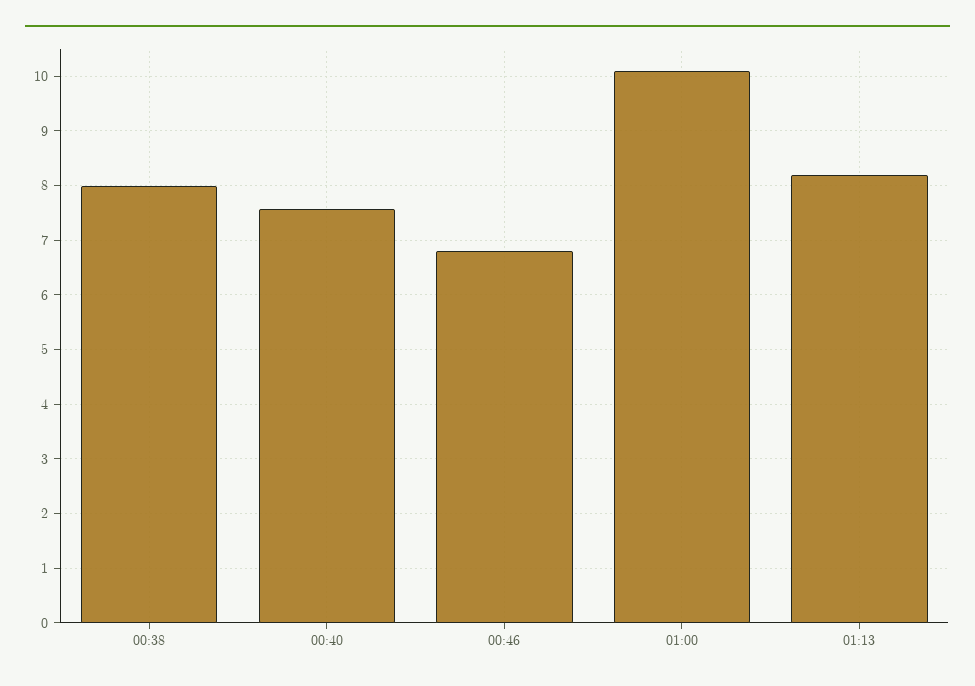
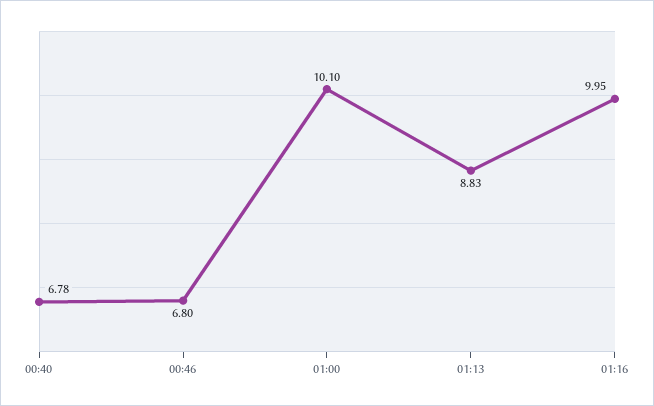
00:38: 8 -> none
00:40: 7.6 -> 6.78
01:13: 8.2 -> 8.83
01:16: none -> 9.95

